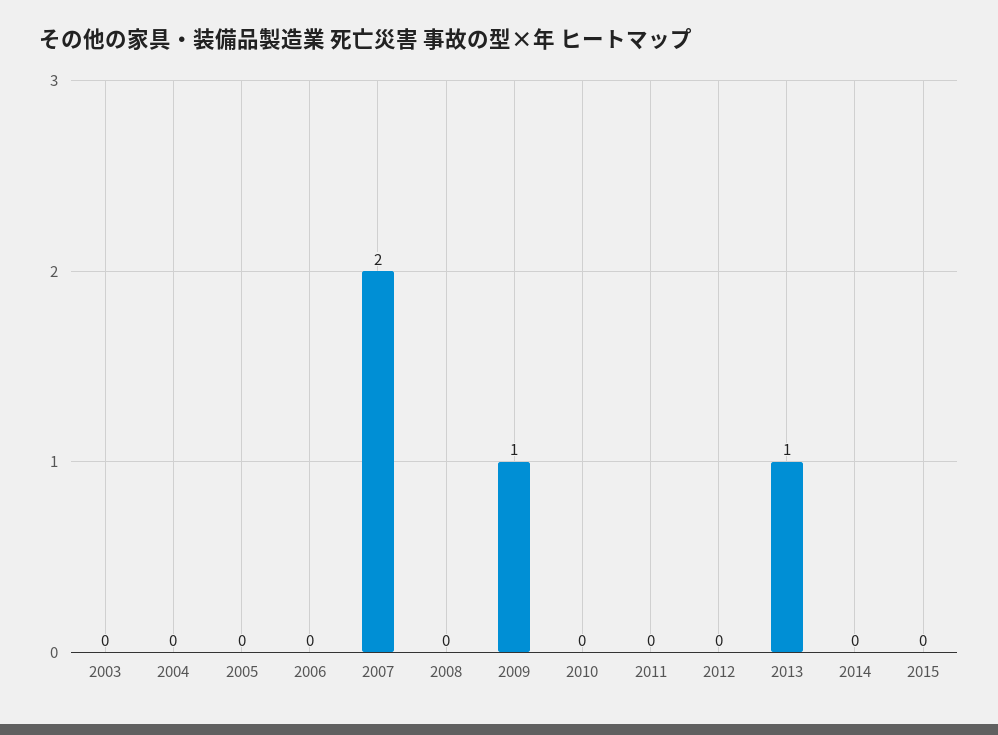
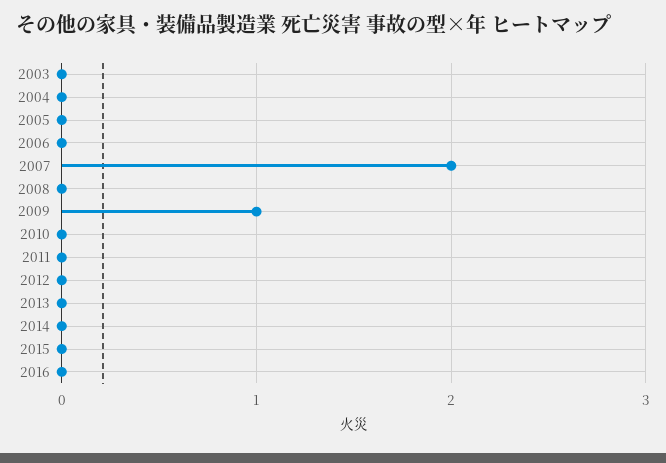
2013: 1 -> 0
2016: none -> 0

